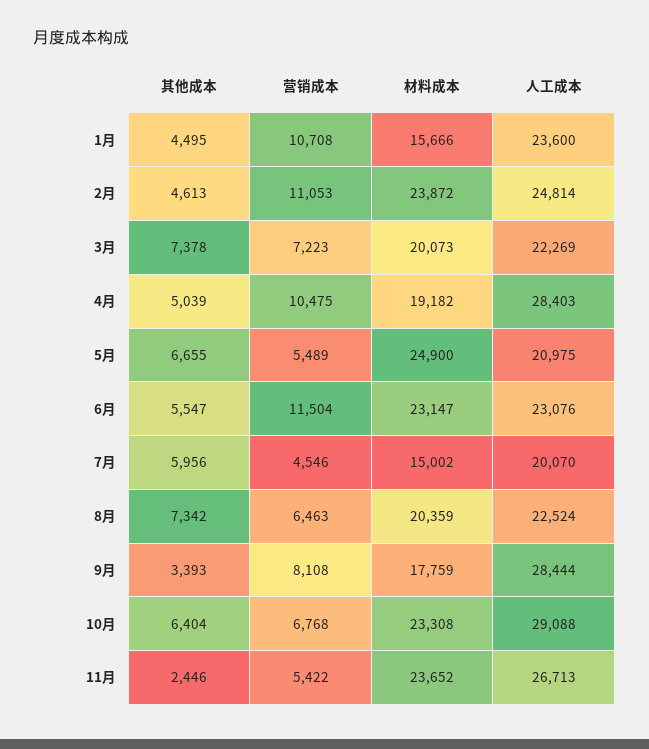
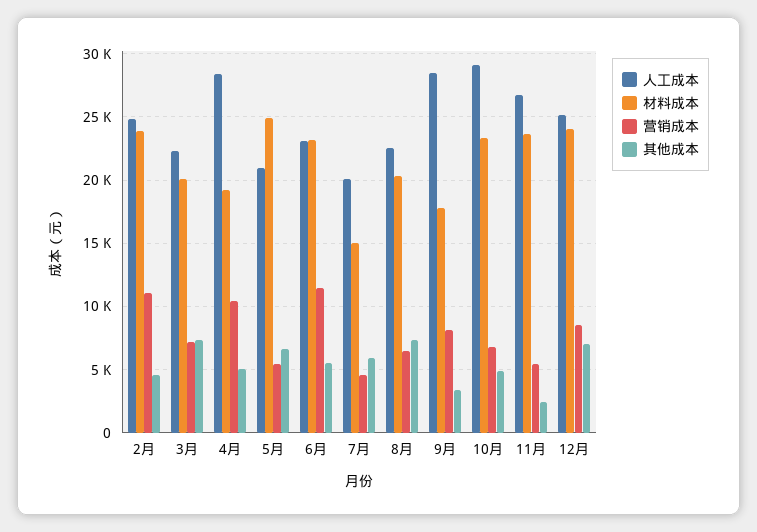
其他成本, 1月: 4495 -> none
营销成本, 1月: 10708 -> none
材料成本, 1月: 15666 -> none
人工成本, 1月: 23600 -> none
其他成本, 10月: 6404 -> 5000
人工成本, 12月: none -> 25000
材料成本, 12月: none -> 24000
营销成本, 12月: none -> 8500
其他成本, 12月: none -> 7000

